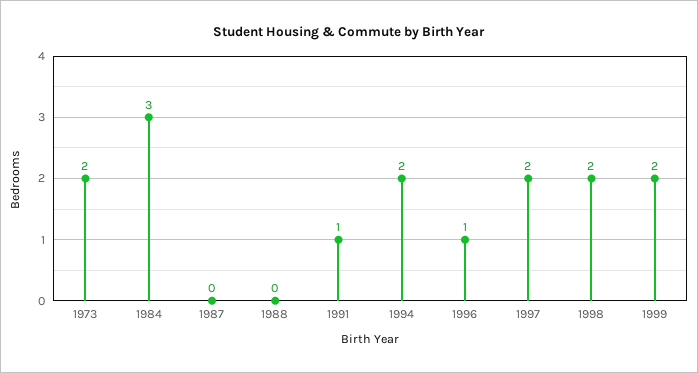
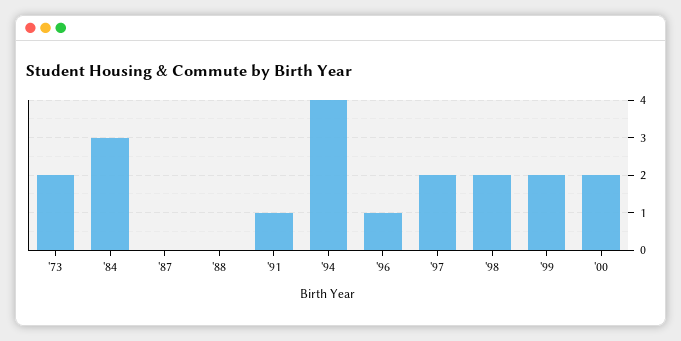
1994: 2 -> 4
'00: none -> 2

